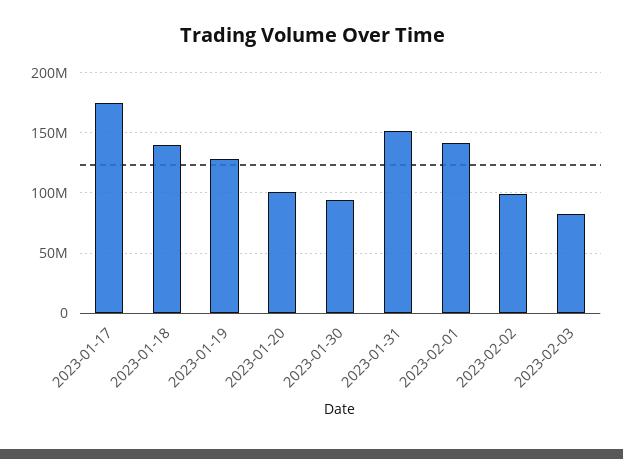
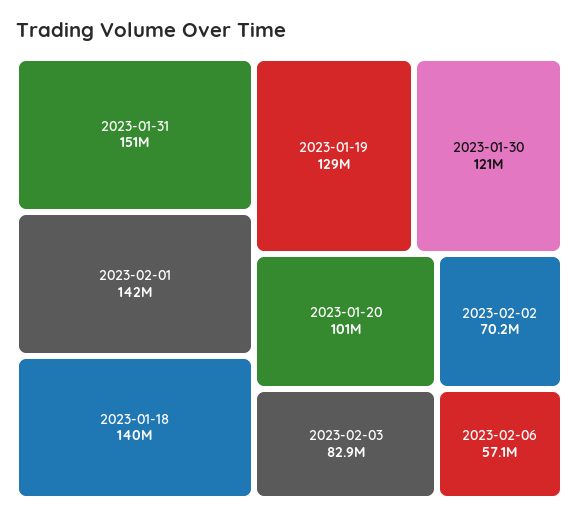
2023-01-17: 175000000 -> none
2023-01-30: 95000000 -> 121000000
2023-02-02: 100000000 -> 70200000
2023-02-06: none -> 57100000

